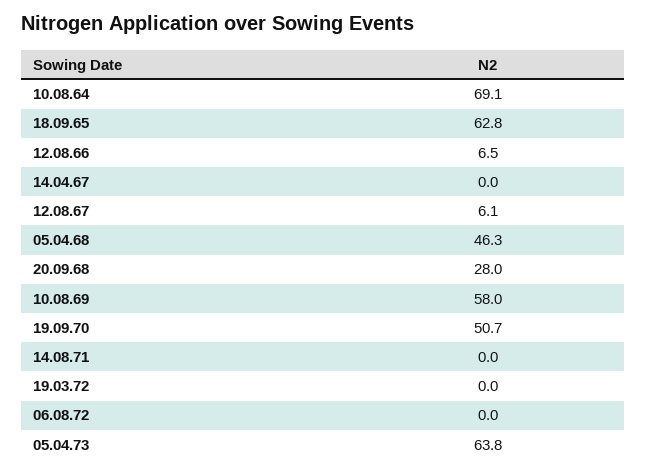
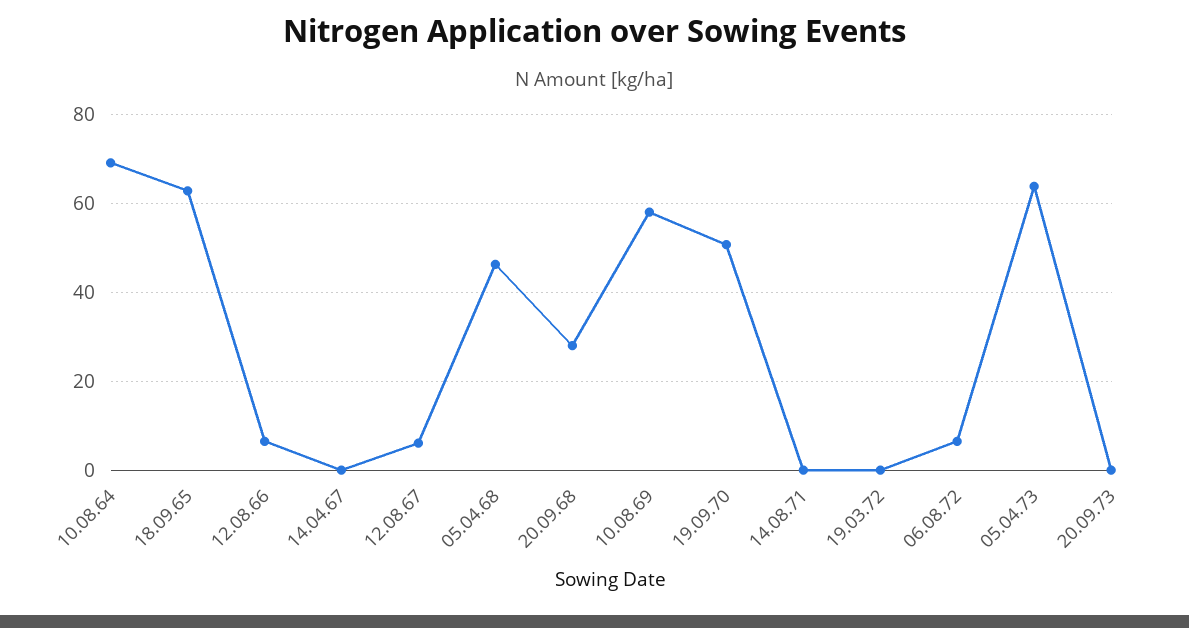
06.08.72: 0 -> 6
20.09.73: none -> 0

